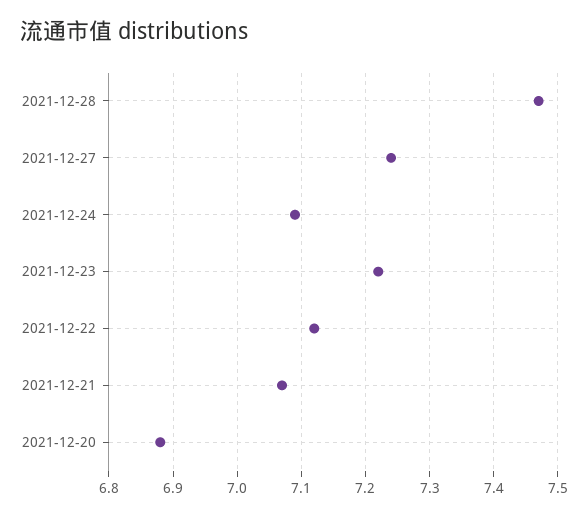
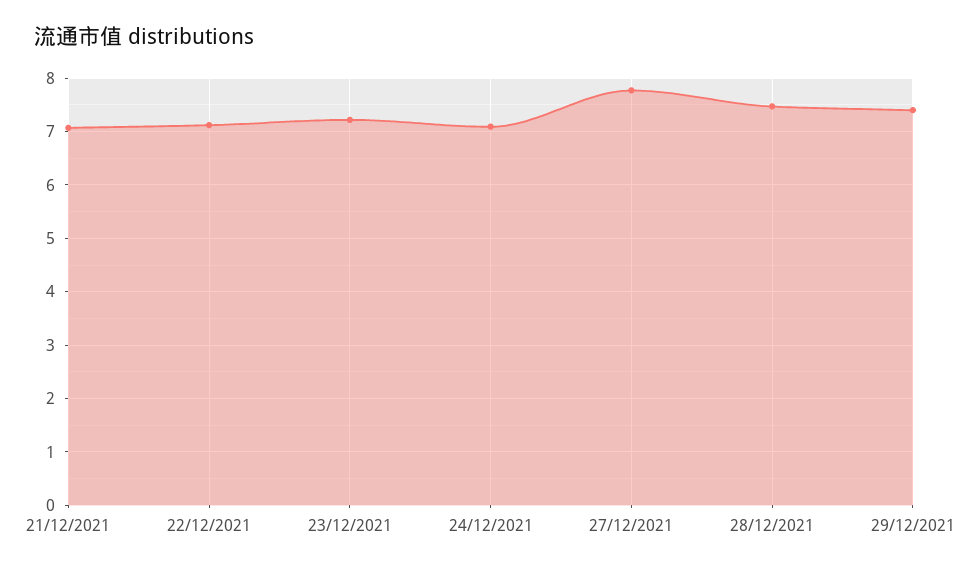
2021-12-27: 7.24 -> 7.8
2021-12-20: 6.88 -> none
29/12/2021: none -> 7.4

